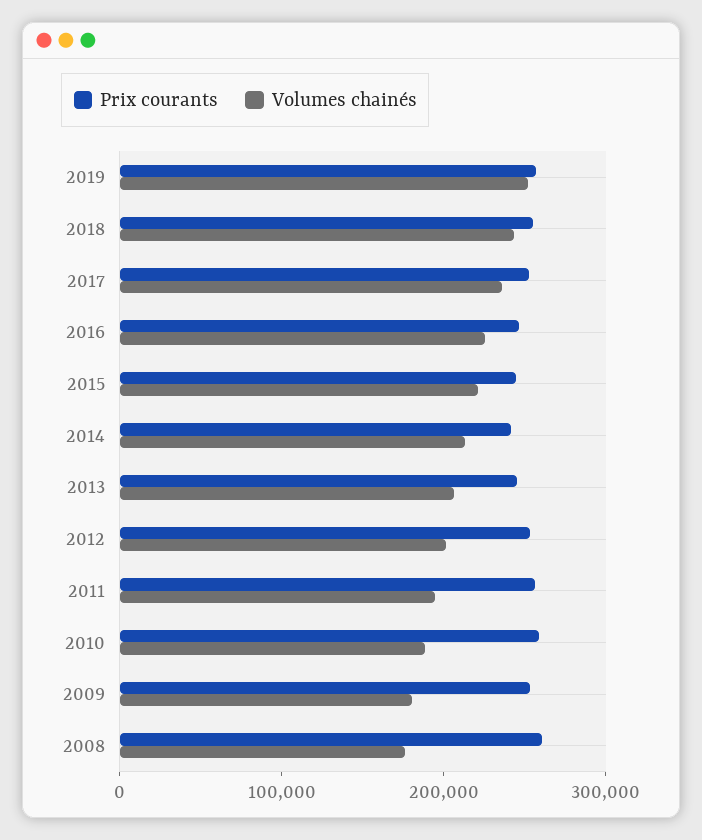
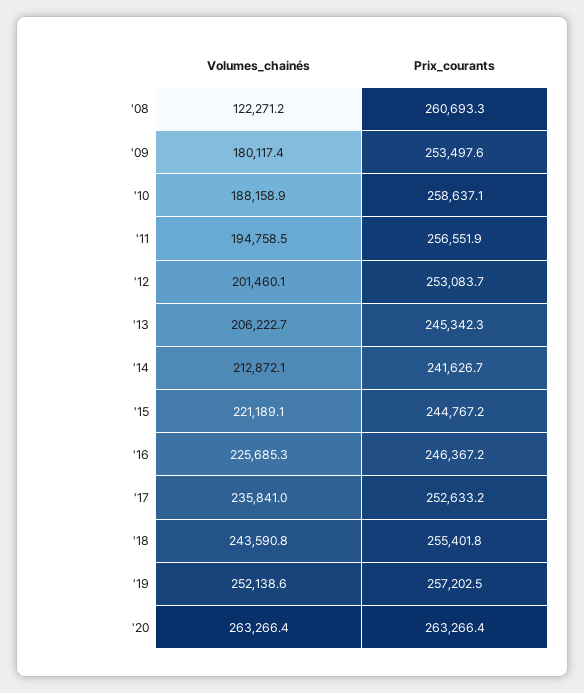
Volumes chainés, 2008: 180000 -> 122271.2
Volumes chainés, '20: none -> 263266.4
Prix courants, '20: none -> 263266.4

